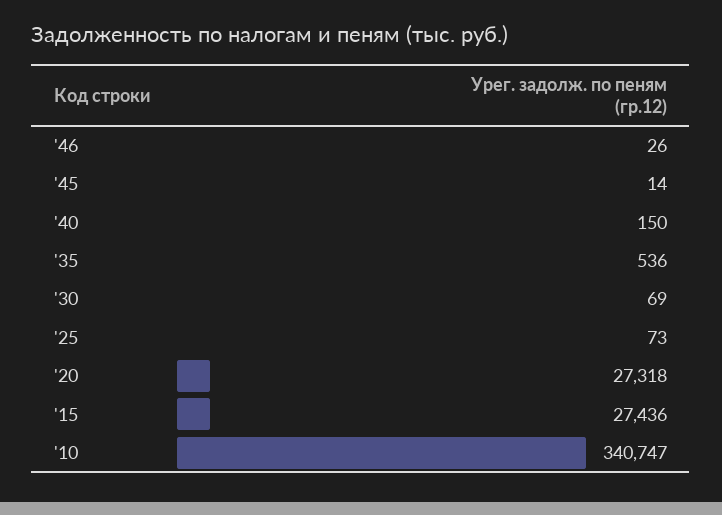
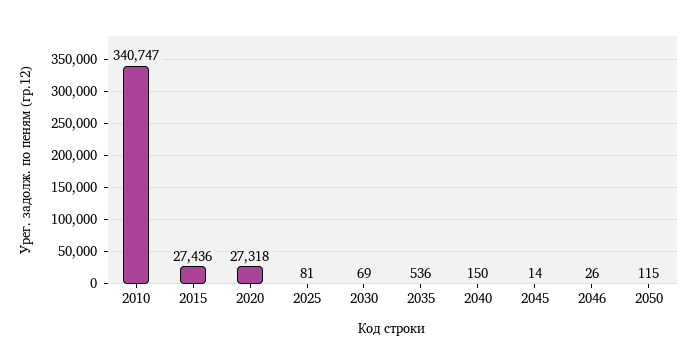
'25: 73 -> 81
2050: none -> 115

